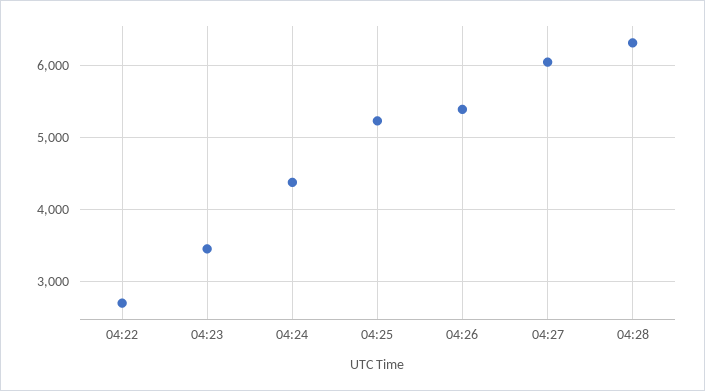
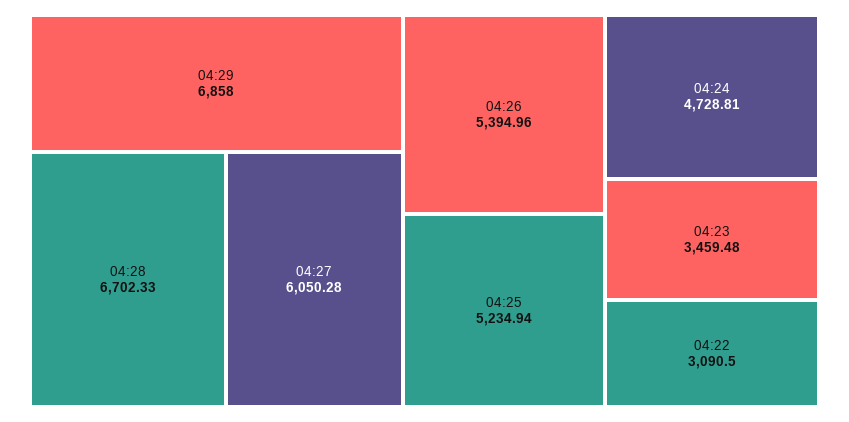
04:22: 2700 -> 3090.5
04:24: 4400 -> 4728.81
04:28: 6300 -> 6702.33
04:29: none -> 6858

